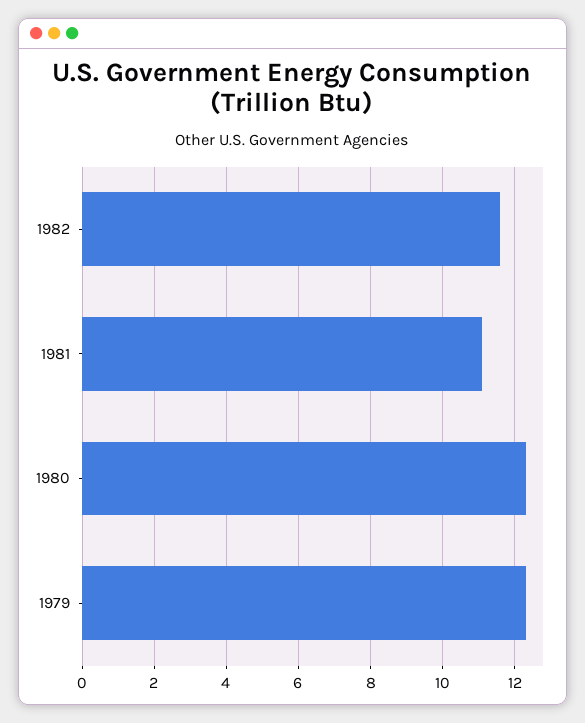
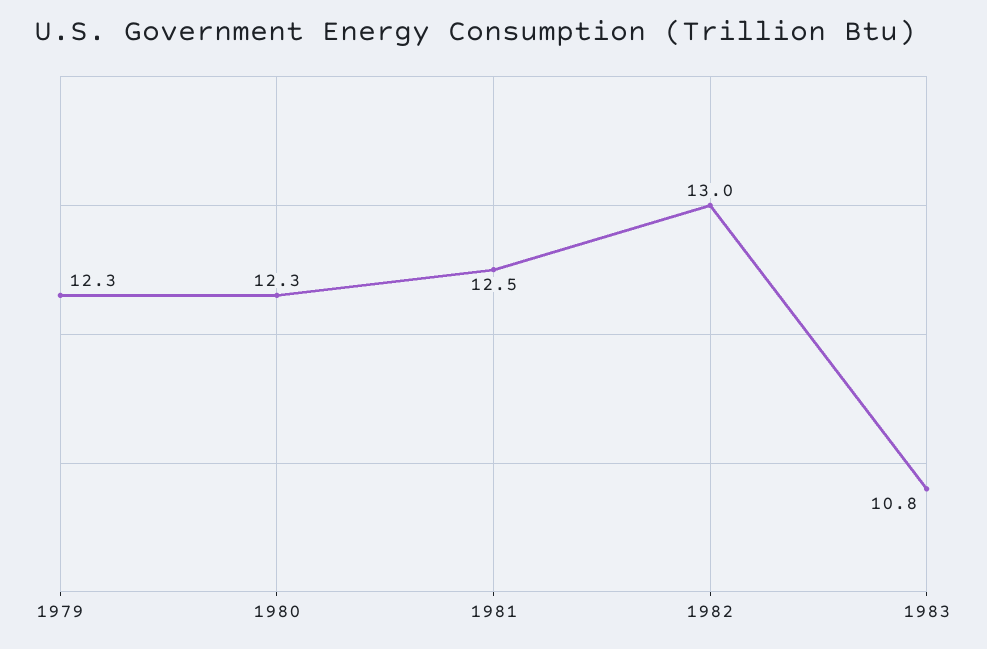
1982: 11.5 -> 13
1981: 11 -> 12.5
1983: none -> 10.8

